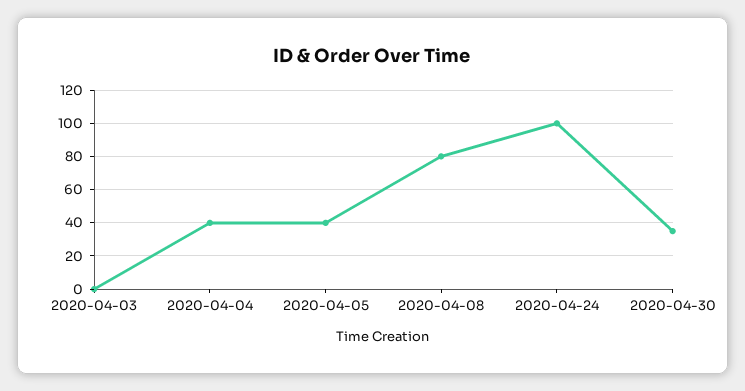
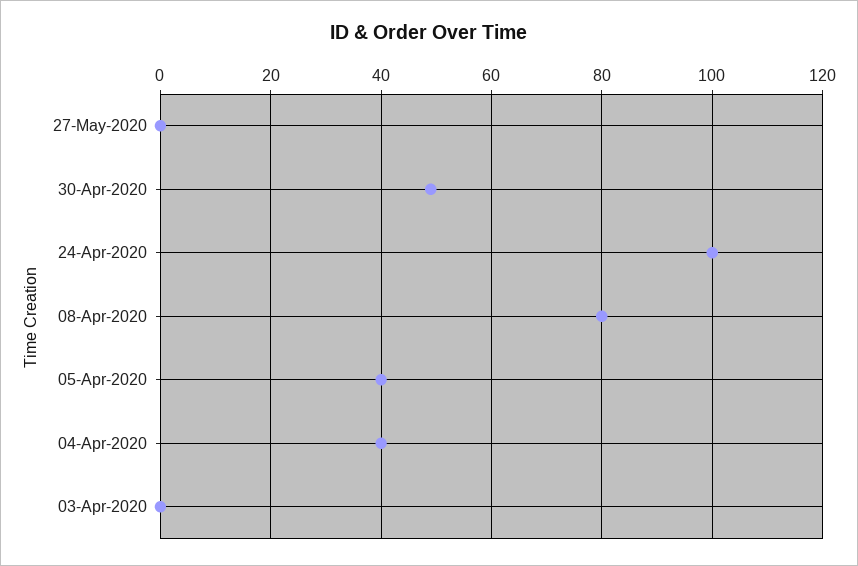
2020-04-30: 35 -> 50
27-May-2020: none -> 0

